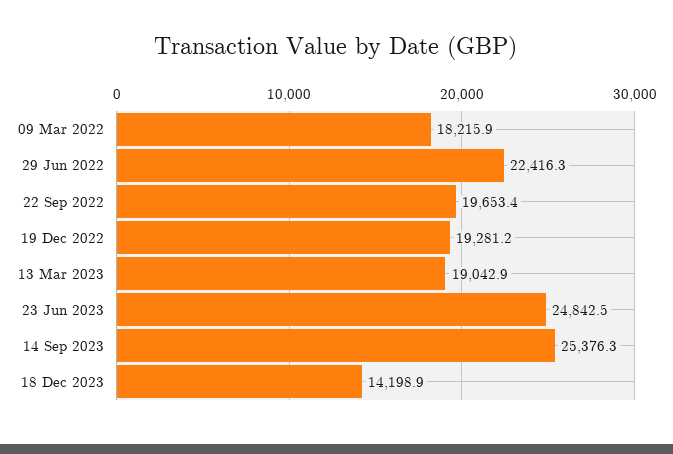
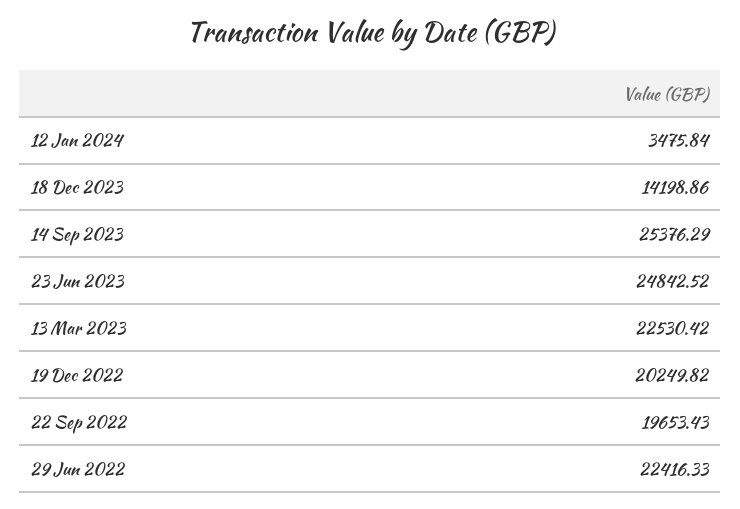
09 Mar 2022: 18215.9 -> none
19 Dec 2022: 19281.2 -> 20249.82
13 Mar 2023: 19042.9 -> 22530.42
12 Jan 2024: none -> 3475.84

